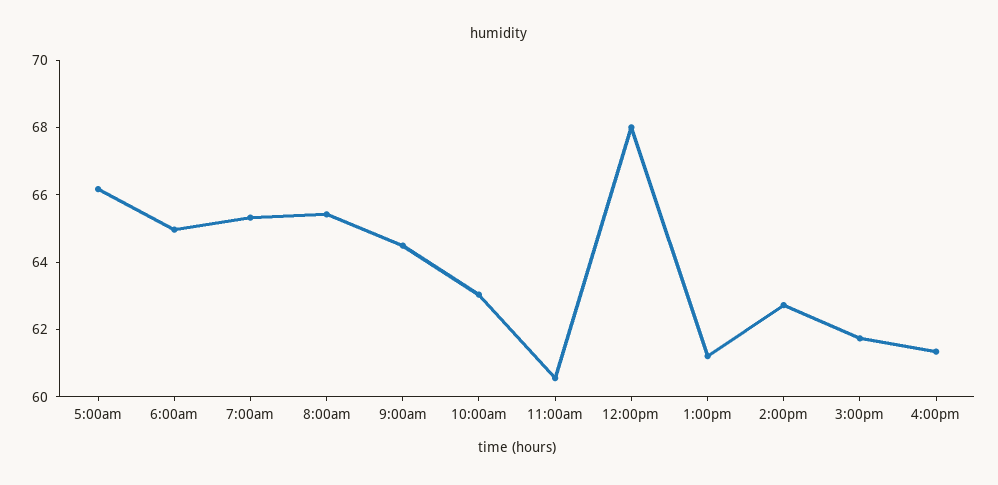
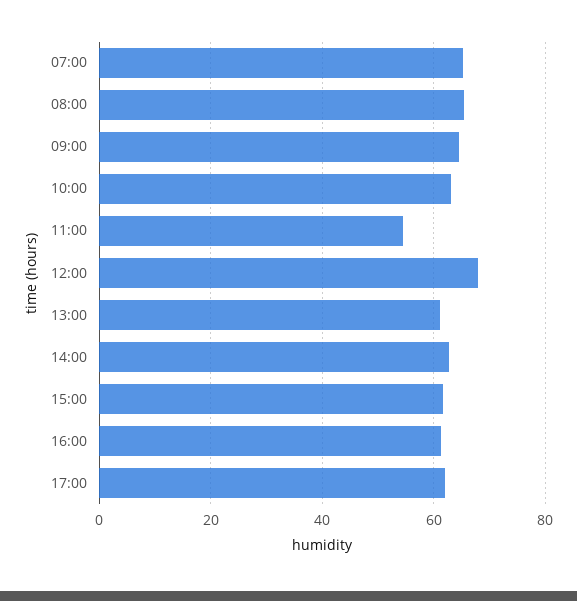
5:00am: 66 -> none
6:00am: 65 -> none
11:00am: 60.5 -> 54
17:00: none -> 62

